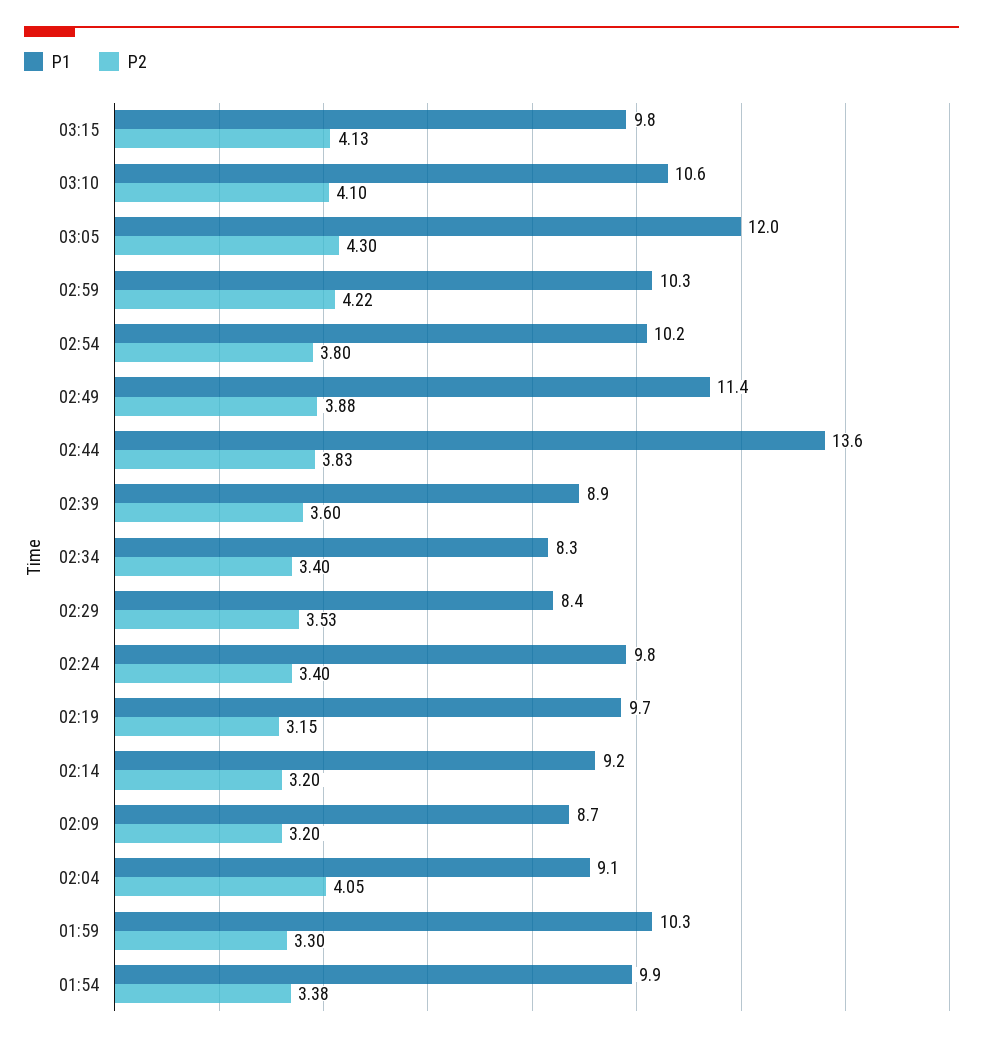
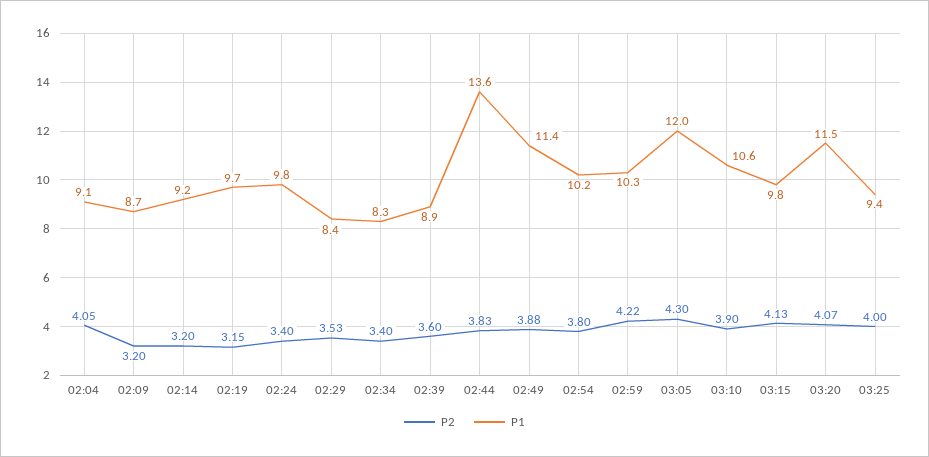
P2, 03:10: 4.1 -> 3.9
P1, 01:59: 10.3 -> none
P2, 01:59: 3.3 -> none
P1, 01:54: 9.9 -> none
P2, 01:54: 3.38 -> none
P2, 03:20: none -> 4.07
P1, 03:20: none -> 11.5
P2, 03:25: none -> 4
P1, 03:25: none -> 9.4

